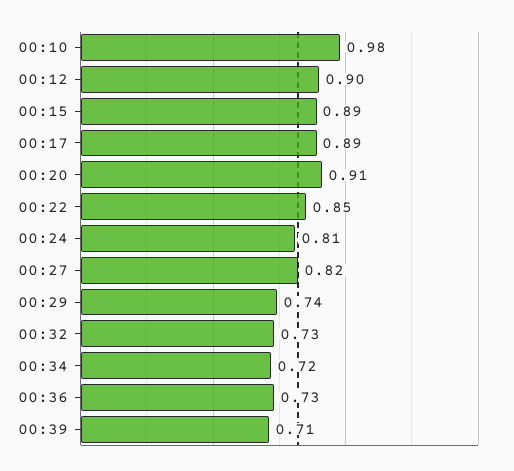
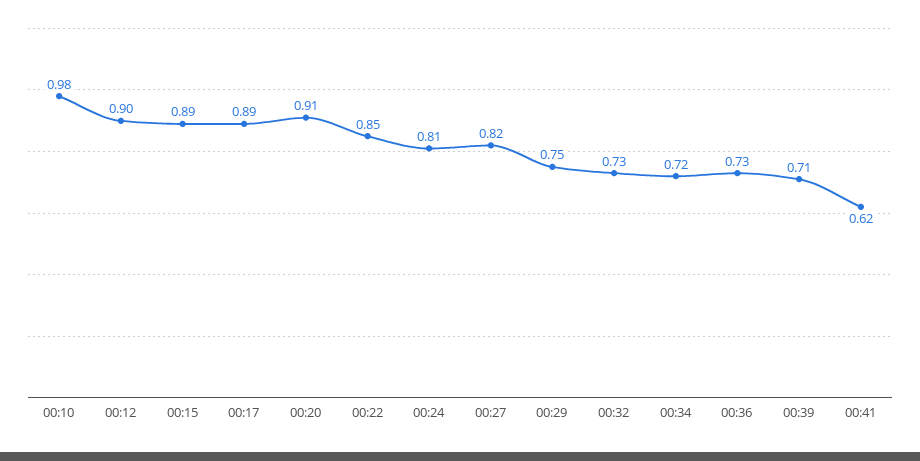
00:29: 0.74 -> 0.75
00:41: none -> 0.62

